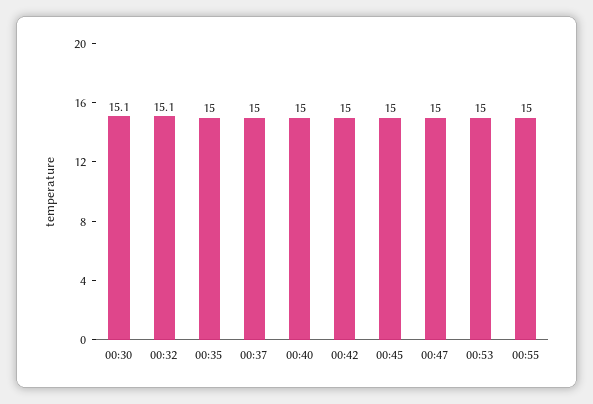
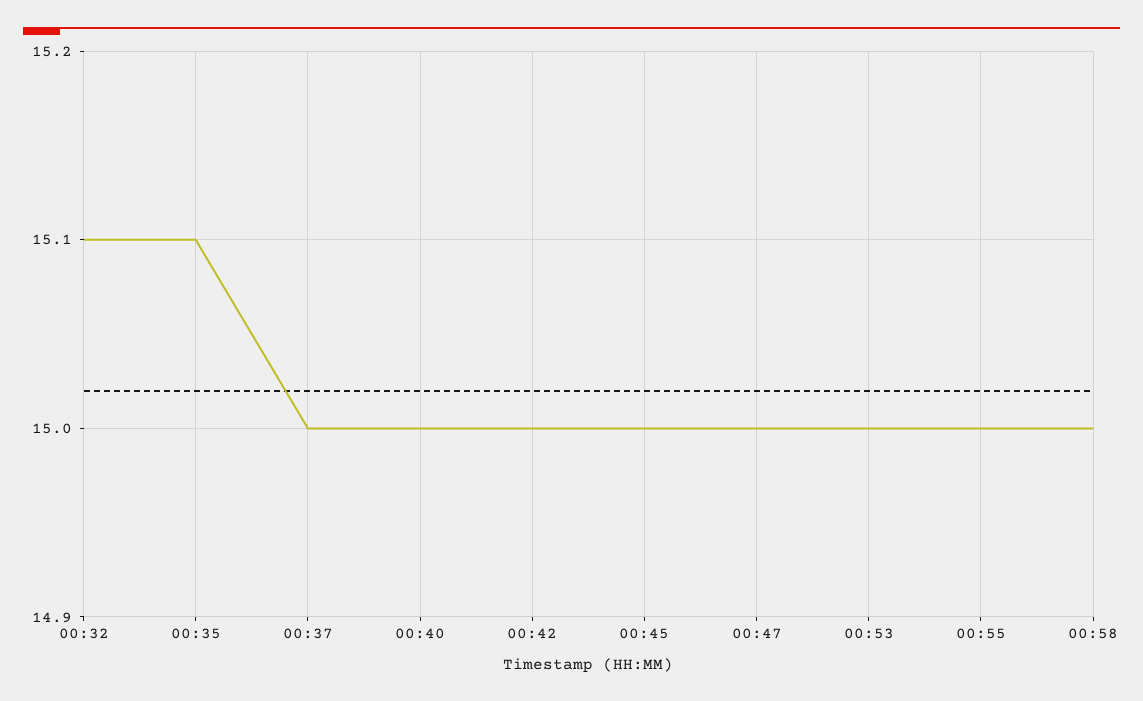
00:30: 15.1 -> none
00:35: 15 -> 15.1
00:58: none -> 15

